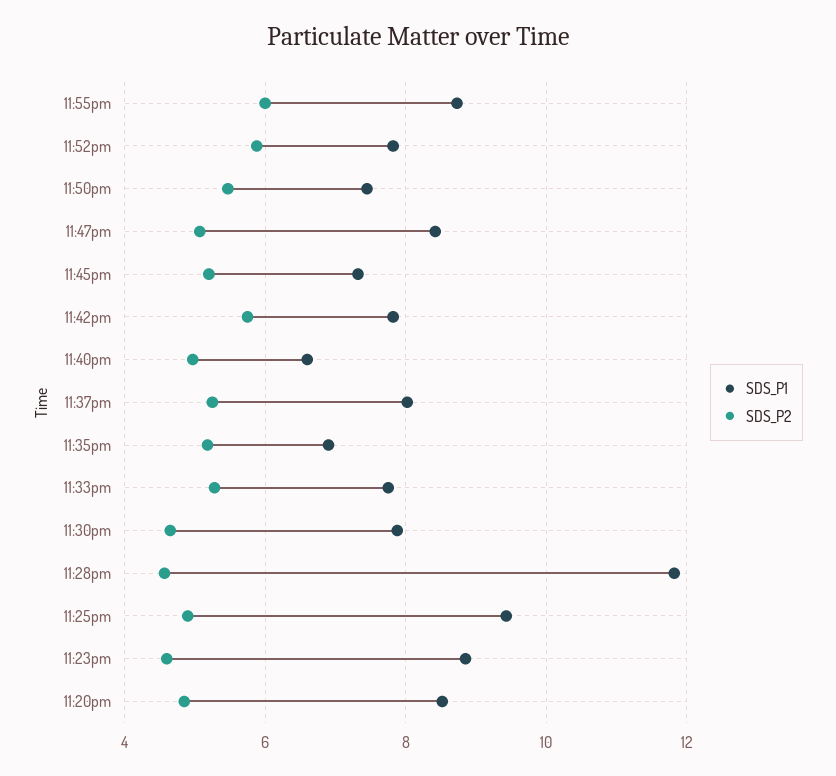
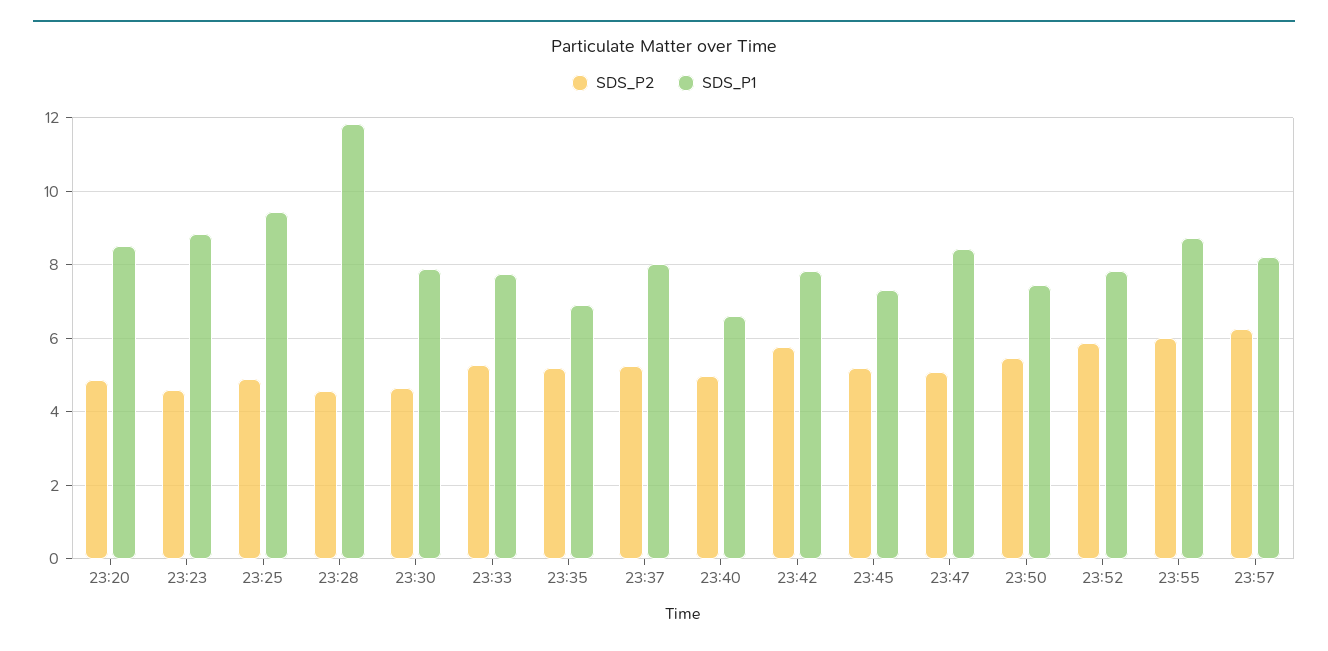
SDS_P2, 23:57: none -> 6.2
SDS_P1, 23:57: none -> 8.2

